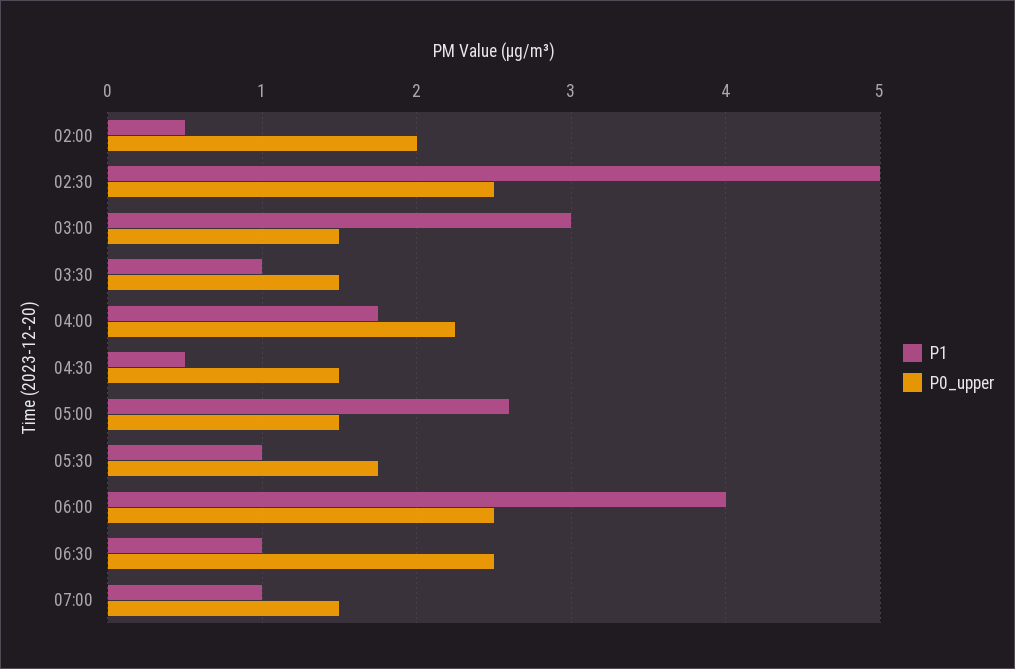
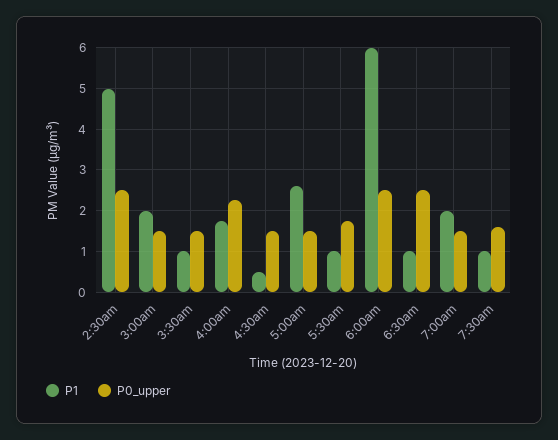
P1, 02:00: 0.5 -> none
P0_upper, 02:00: 2 -> none
P1, 03:00: 3 -> 2
P1, 06:00: 4 -> 6
P1, 07:00: 1 -> 2
P1, 7:30am: none -> 1
P0_upper, 7:30am: none -> 1.6

